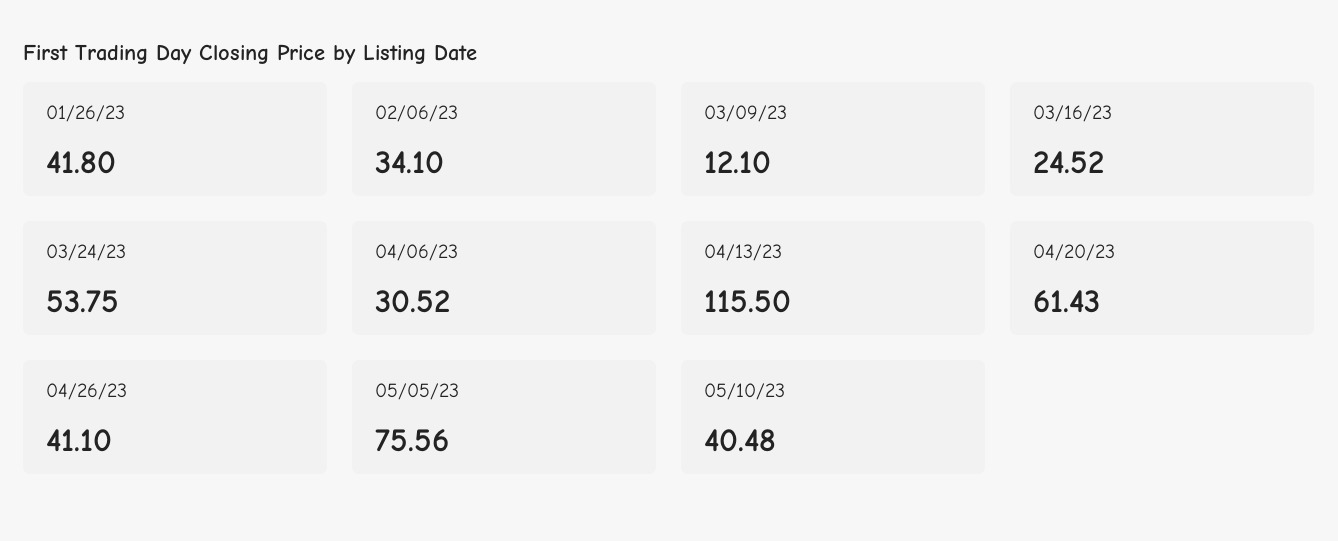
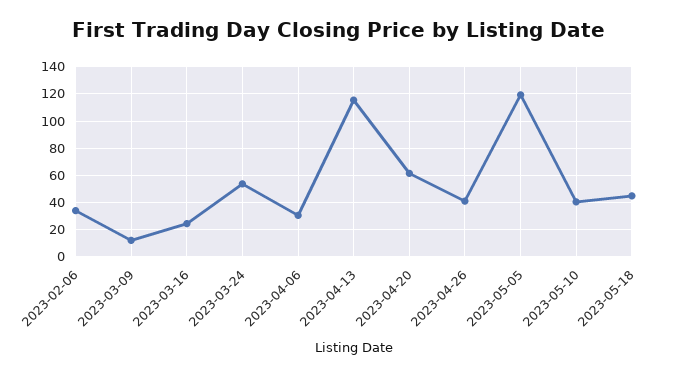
01/26/23: 41.8 -> none
05/05/23: 75.56 -> 120
2023-05-18: none -> 45

